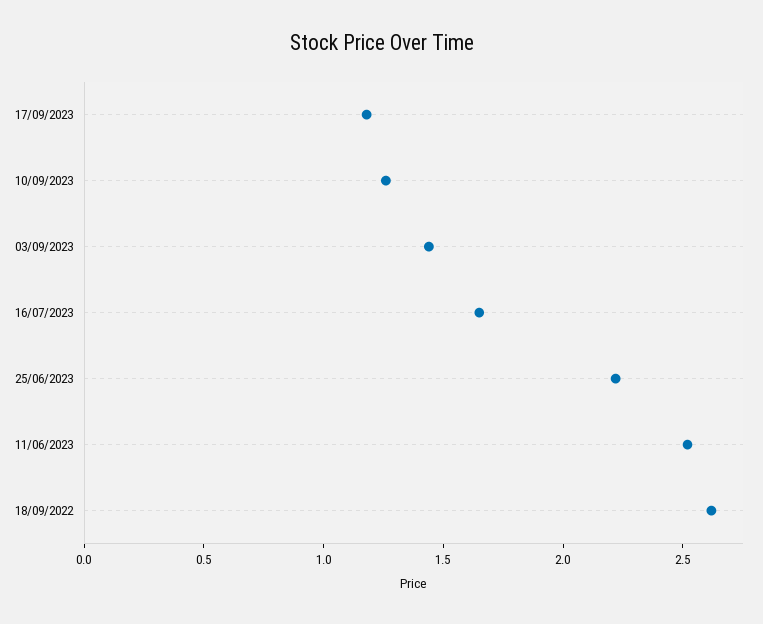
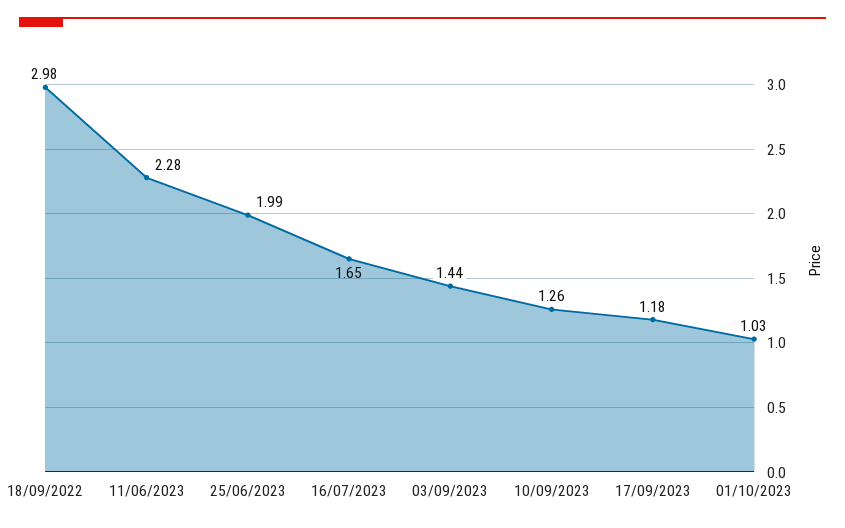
25/06/2023: 2.2 -> 1.99
11/06/2023: 2.5 -> 2.28
18/09/2022: 2.6 -> 2.98
01/10/2023: none -> 1.03

